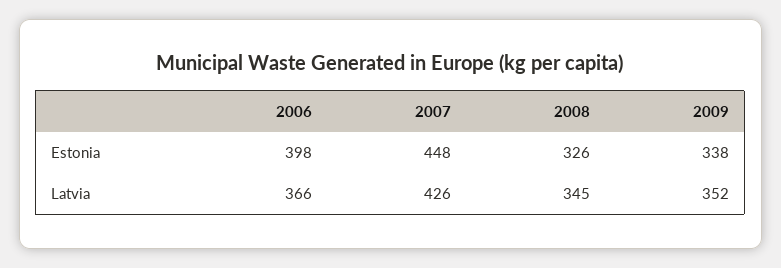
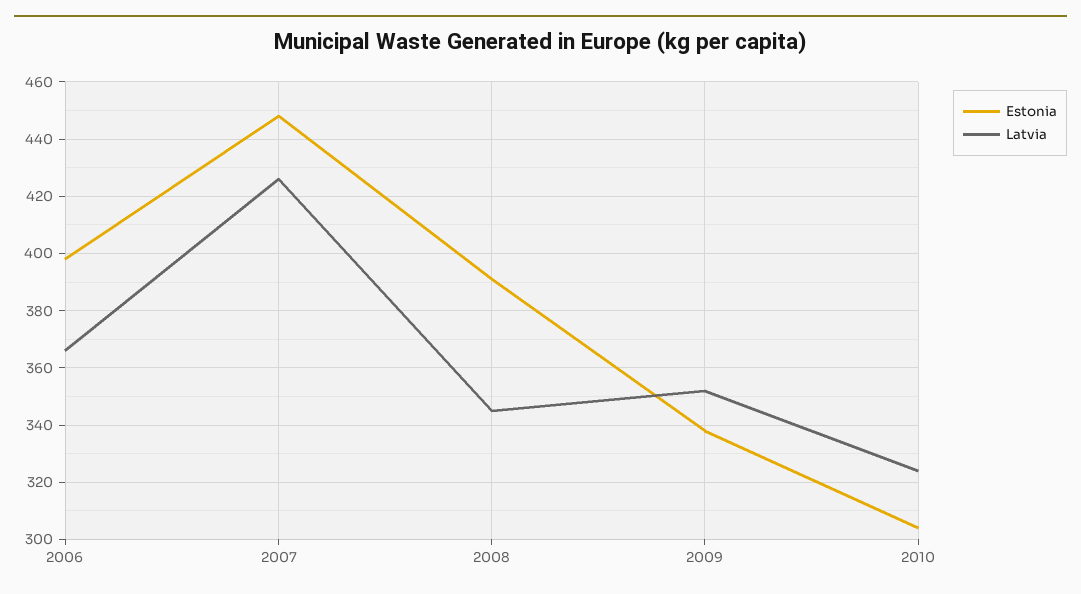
Estonia, 2008: 326 -> 390
Estonia, 2010: none -> 305
Latvia, 2010: none -> 325

